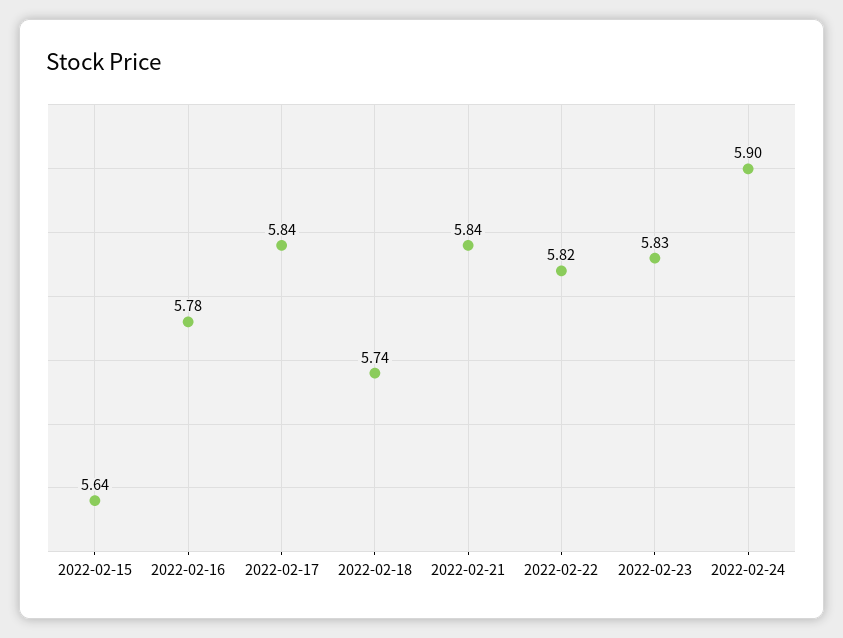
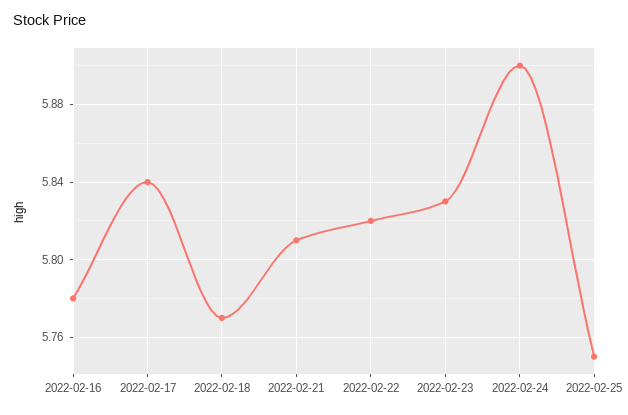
2022-02-15: 5.64 -> none
2022-02-18: 5.74 -> 5.77
2022-02-21: 5.84 -> 5.81
2022-02-25: none -> 5.75

